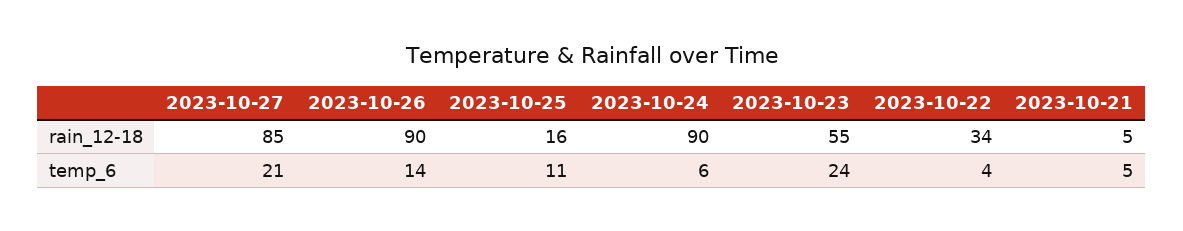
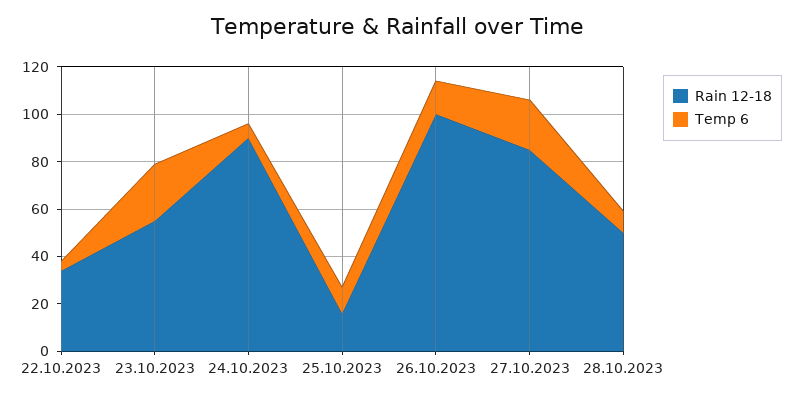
rain_12-18, 2023-10-26: 90 -> 100
rain_12-18, 2023-10-21: 5 -> none
temp_6, 2023-10-21: 5 -> none
rain_12-18, 28.10.2023: none -> 50
temp_6, 28.10.2023: none -> 10

